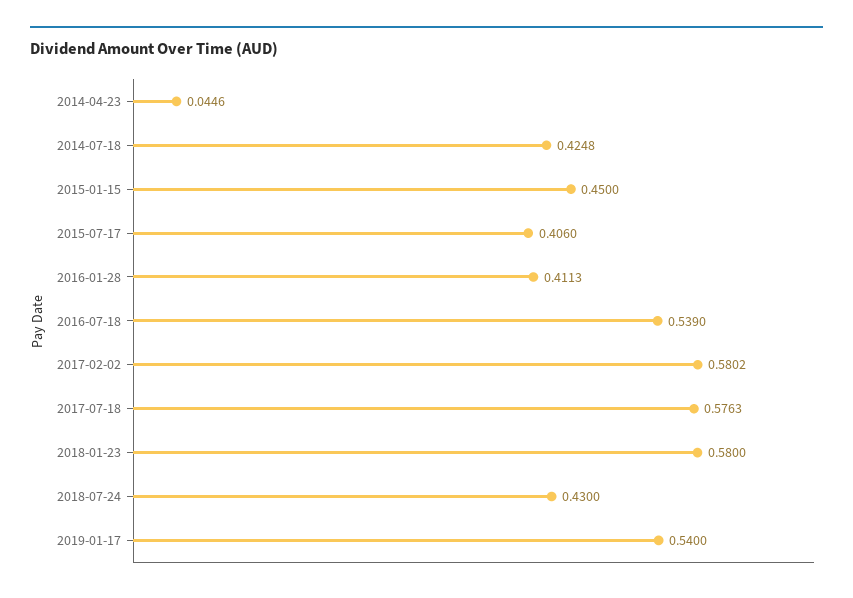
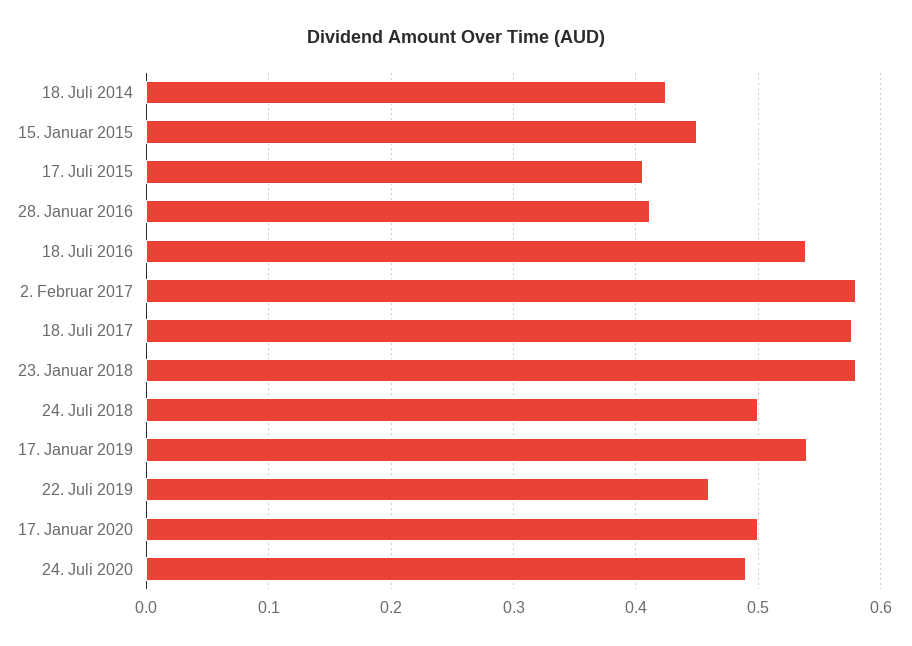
2014-04-23: 0.0446 -> none
2018-07-24: 0.43 -> 0.5
22. Juli 2019: none -> 0.46
17. Januar 2020: none -> 0.5
24. Juli 2020: none -> 0.49

